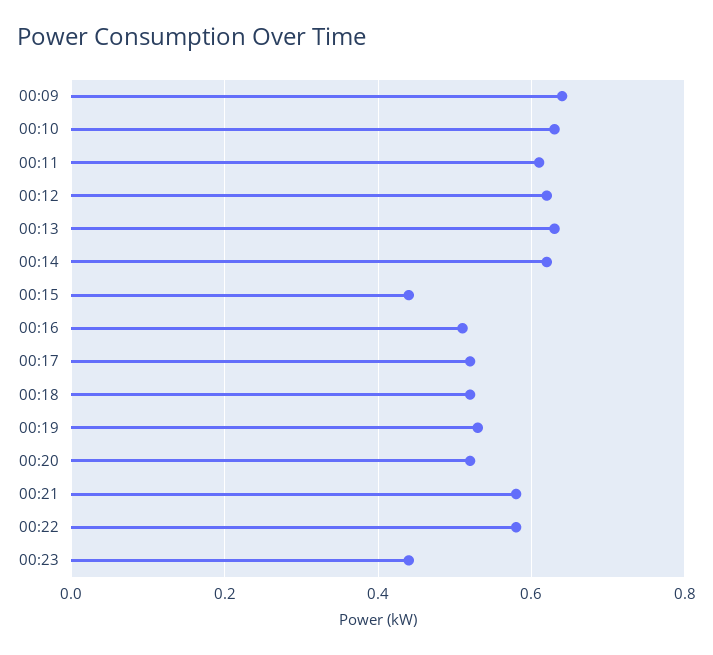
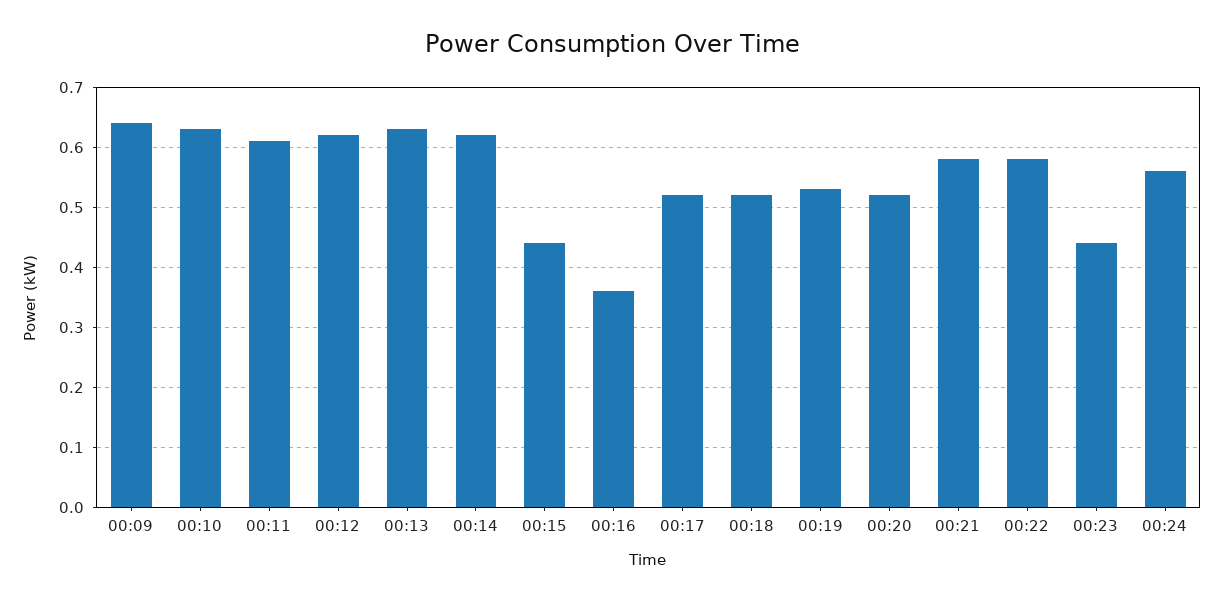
00:16: 0.5 -> 0.35
00:24: none -> 0.55

